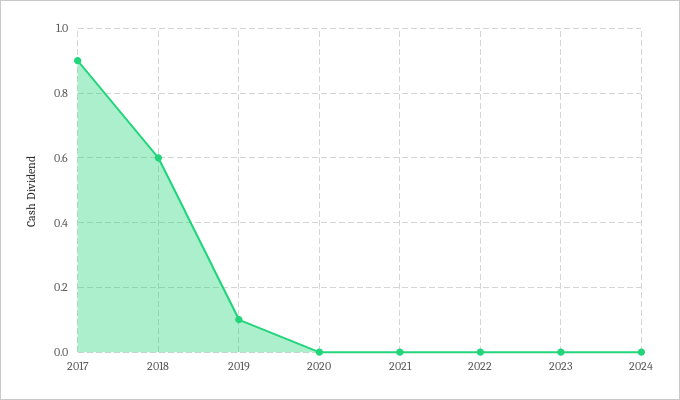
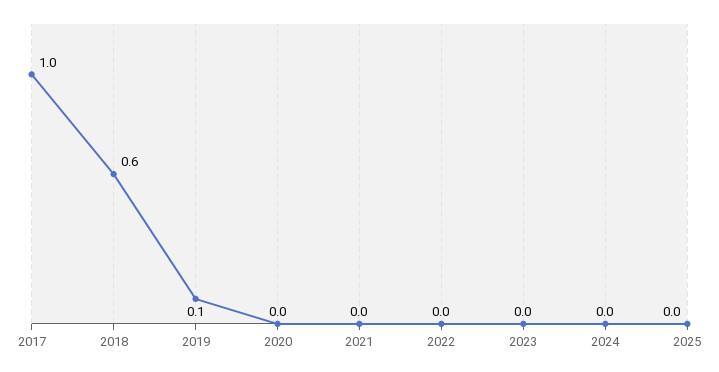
2017: 0.9 -> 1
2025: none -> 0

